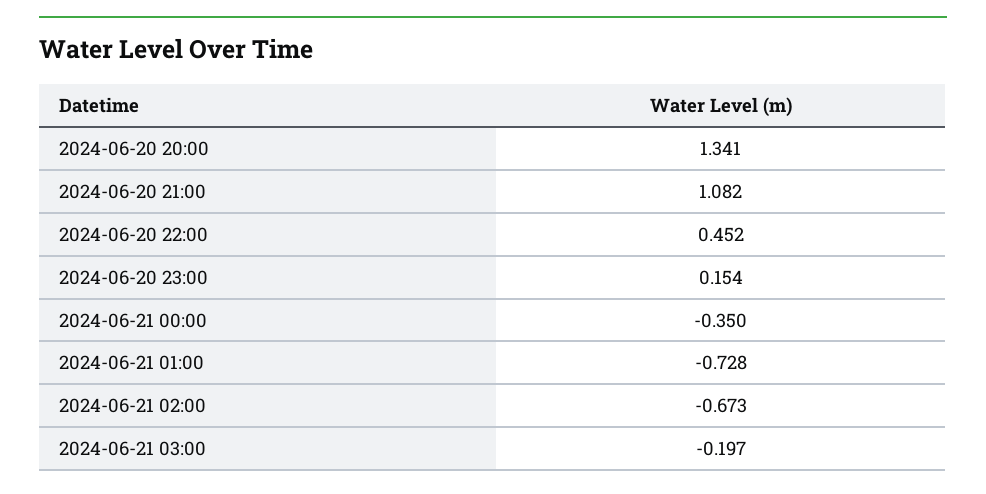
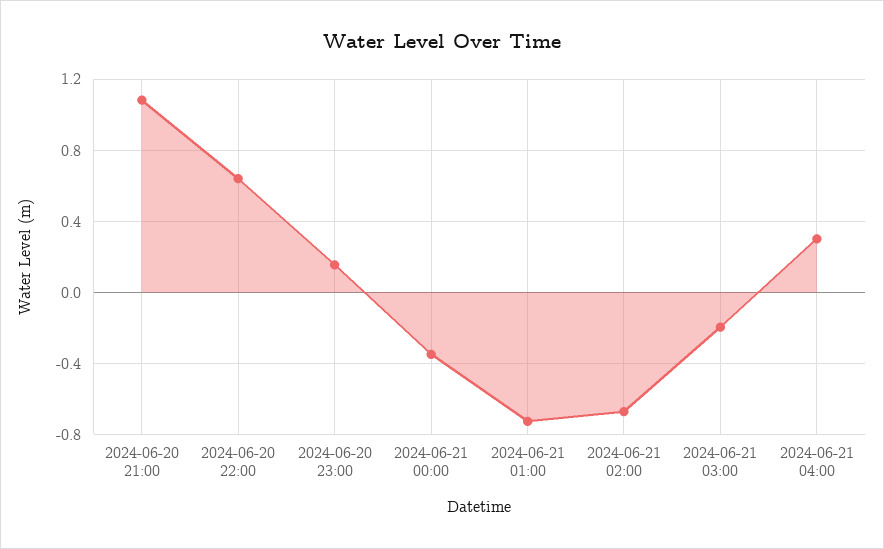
2024-06-20 20:00: 1.341 -> none
2024-06-20 22:00: 0.452 -> 0.65
2024-06-21 04:00: none -> 0.3

